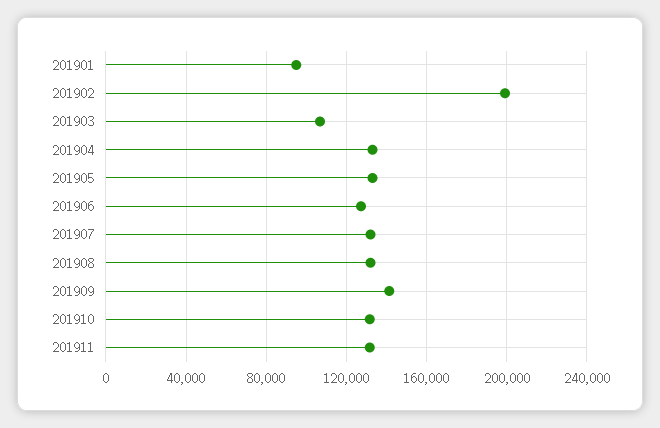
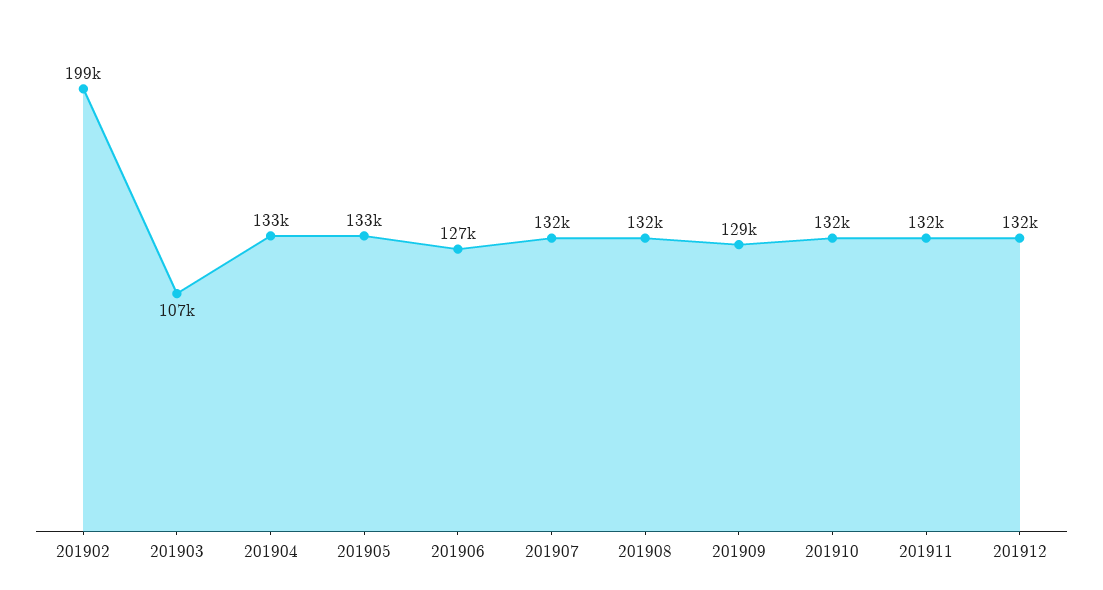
201901: 95000 -> none
201909: 140000 -> 129000
201912: none -> 132000

